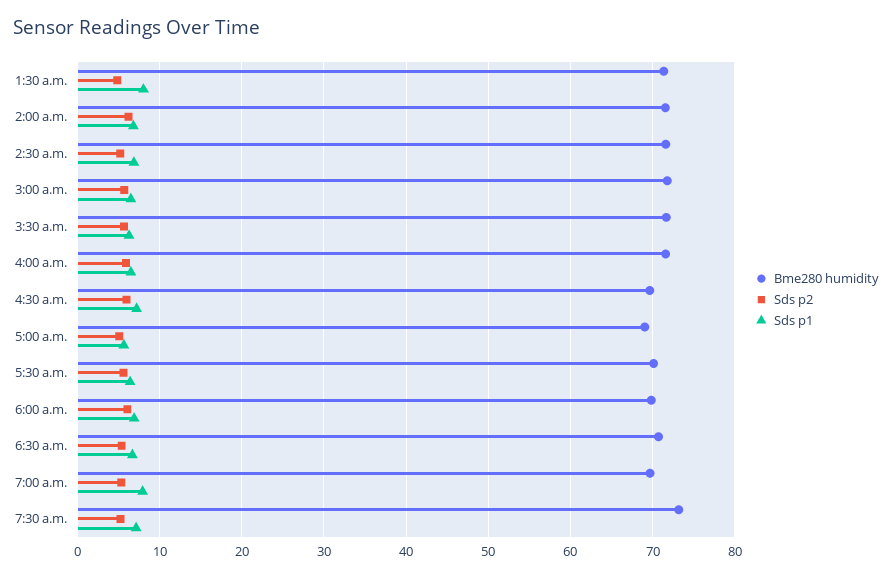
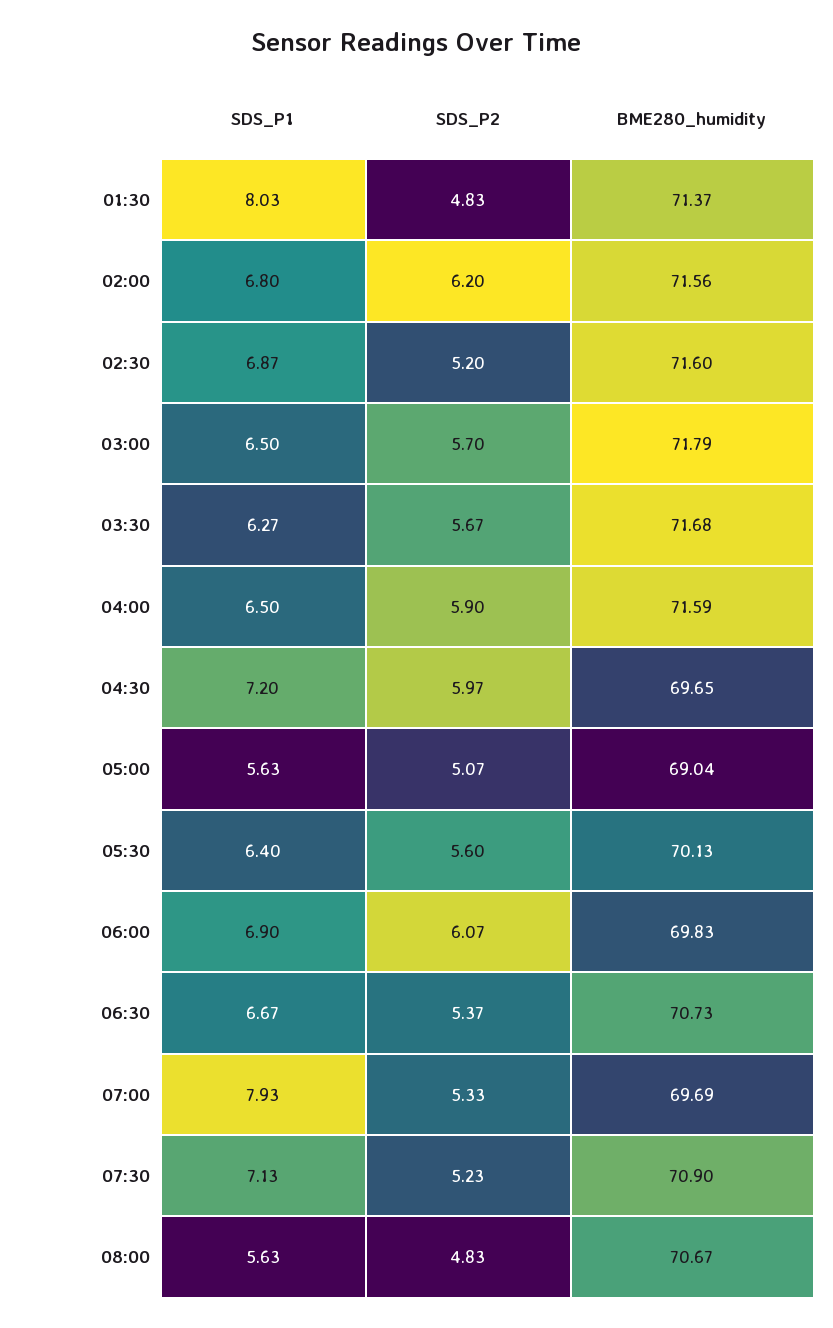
Bme280 humidity, 7:30 a.m.: 73 -> 70.9
Sds p1, 08:00: none -> 5.63
Sds p2, 08:00: none -> 4.83
Bme280 humidity, 08:00: none -> 70.67

